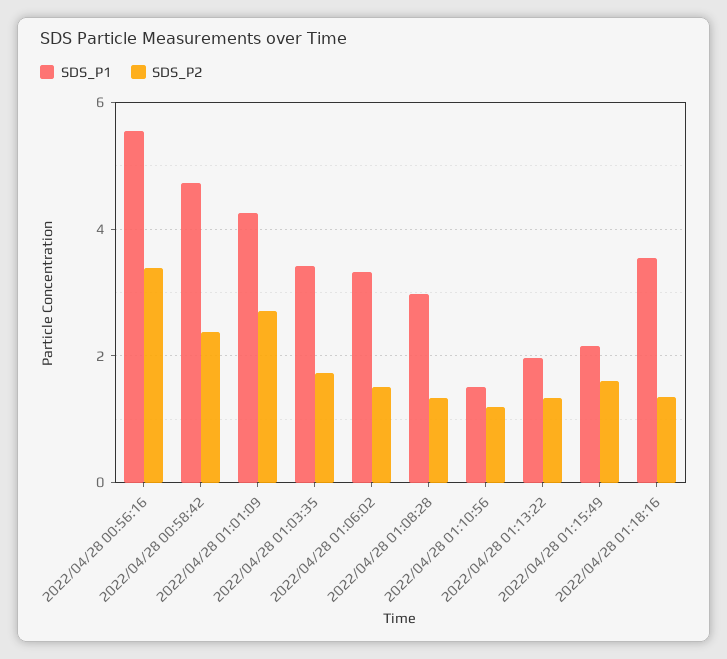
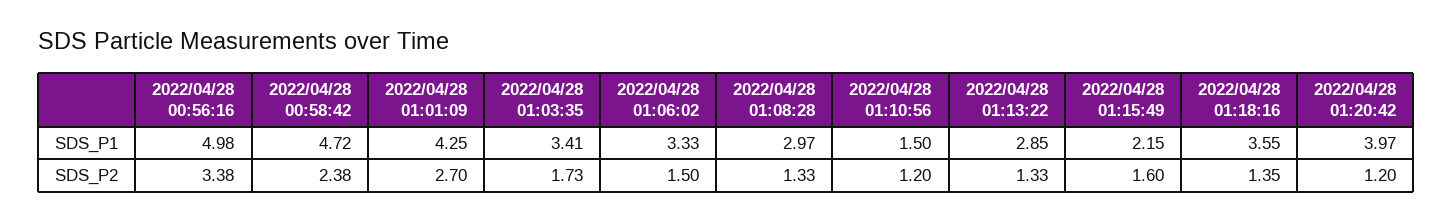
SDS_P1, 2022/04/28 00:56:16: 5.6 -> 4.98
SDS_P1, 2022/04/28 01:13:22: 2 -> 2.85
SDS_P1, 2022/04/28 01:20:42: none -> 3.97
SDS_P2, 2022/04/28 01:20:42: none -> 1.2

